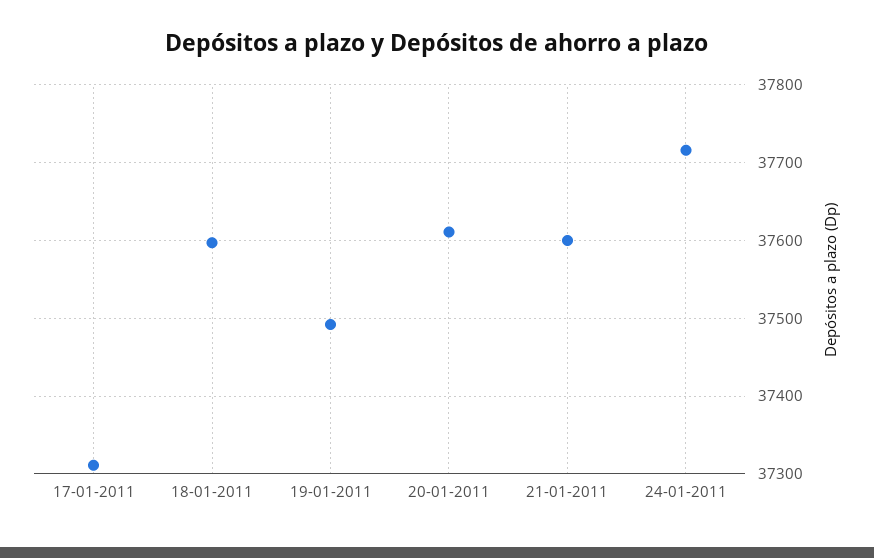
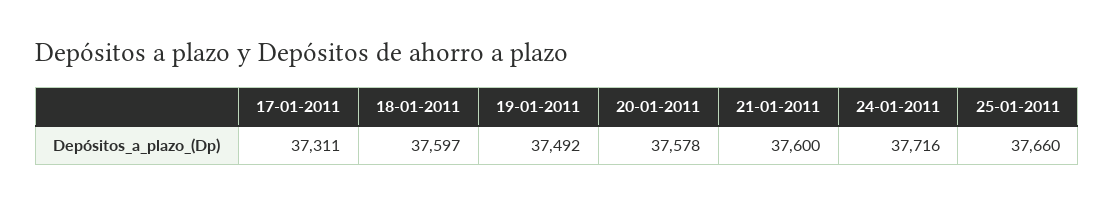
20-01-2011: 37610 -> 37578
25-01-2011: none -> 37660

